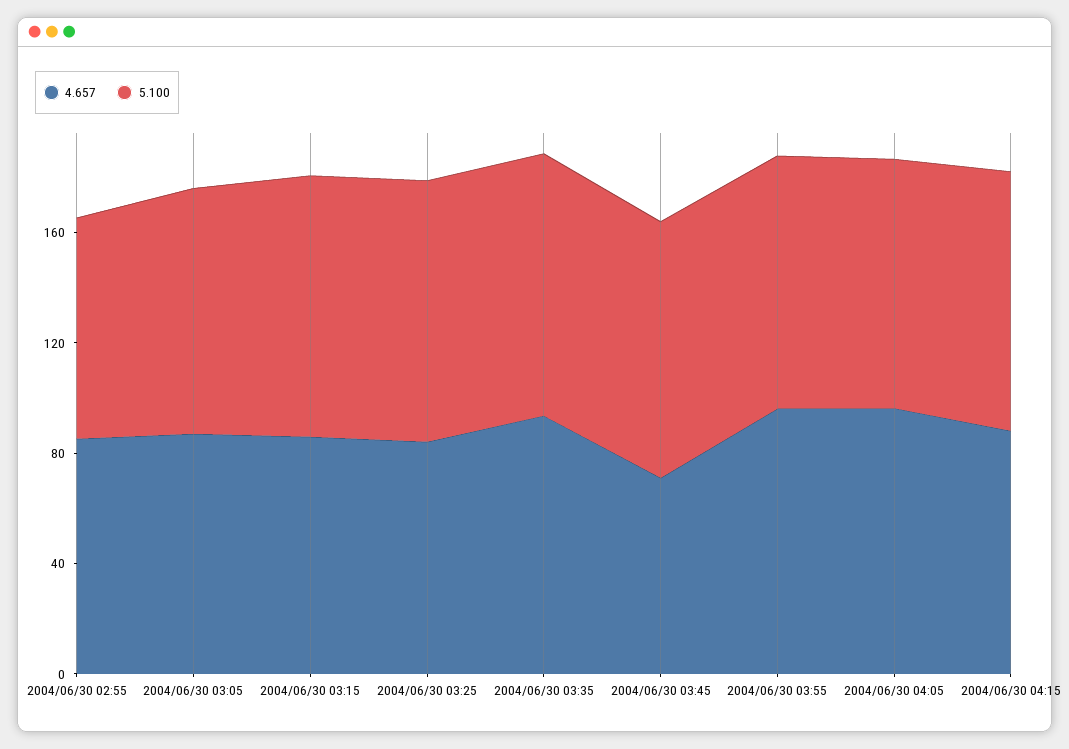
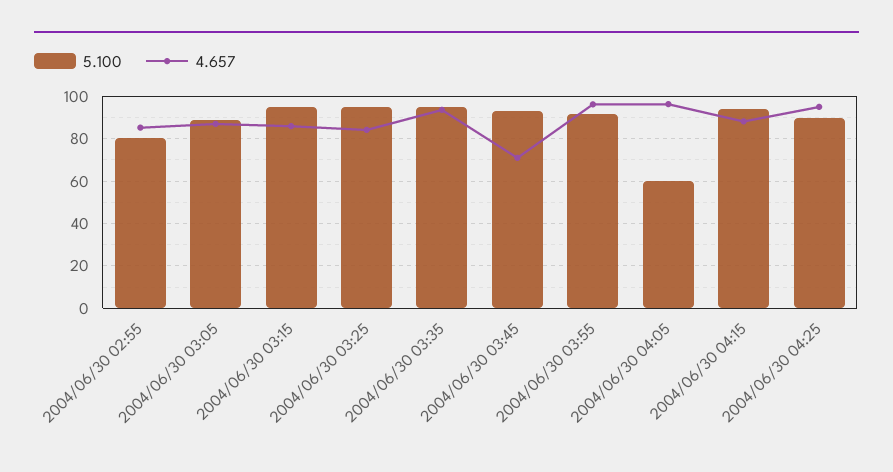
5.100, 2004/06/30 04:05: 90 -> 60
5.100, 2004/06/30 04:25: none -> 90
4.657, 2004/06/30 04:25: none -> 95

